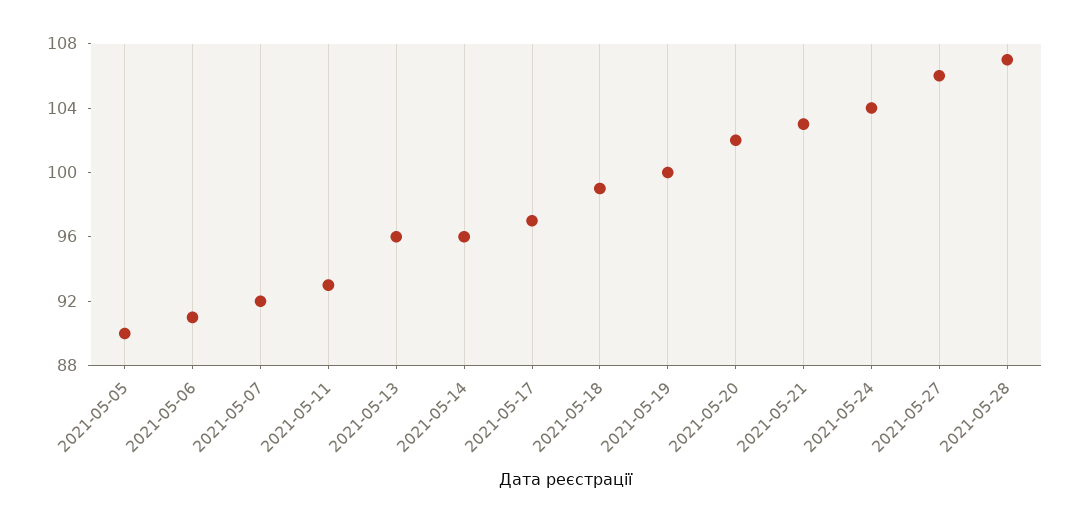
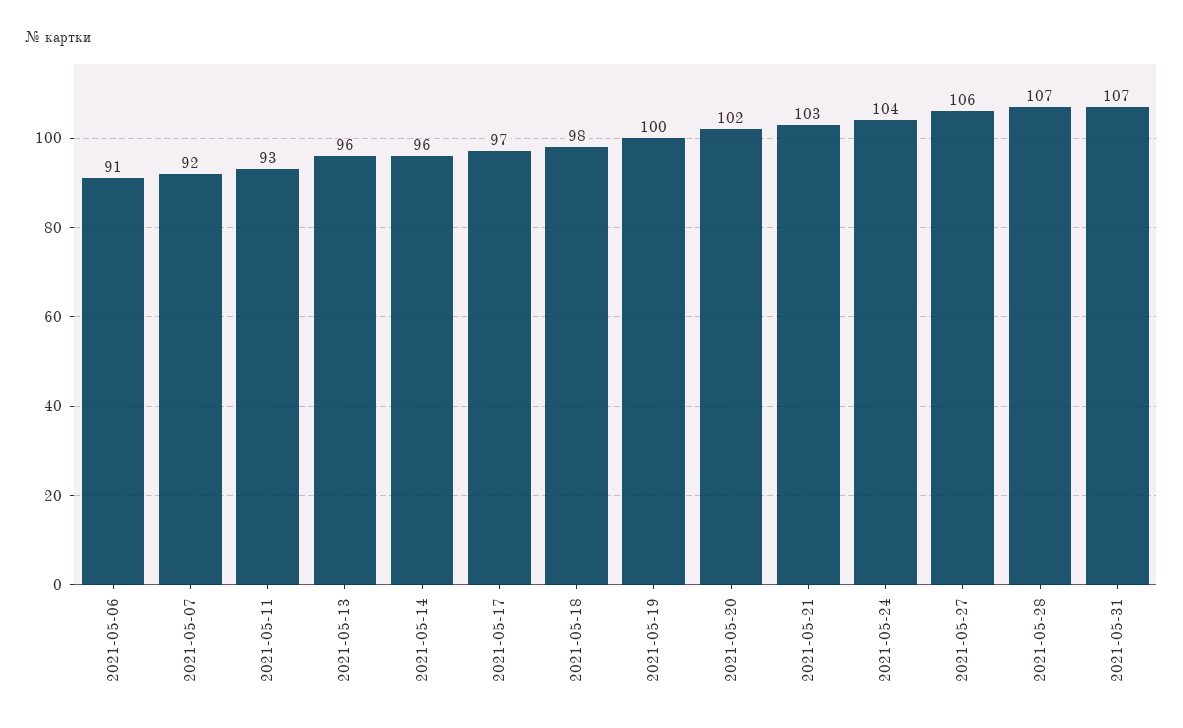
2021-05-05: 90 -> none
2021-05-18: 99 -> 98
2021-05-31: none -> 107

